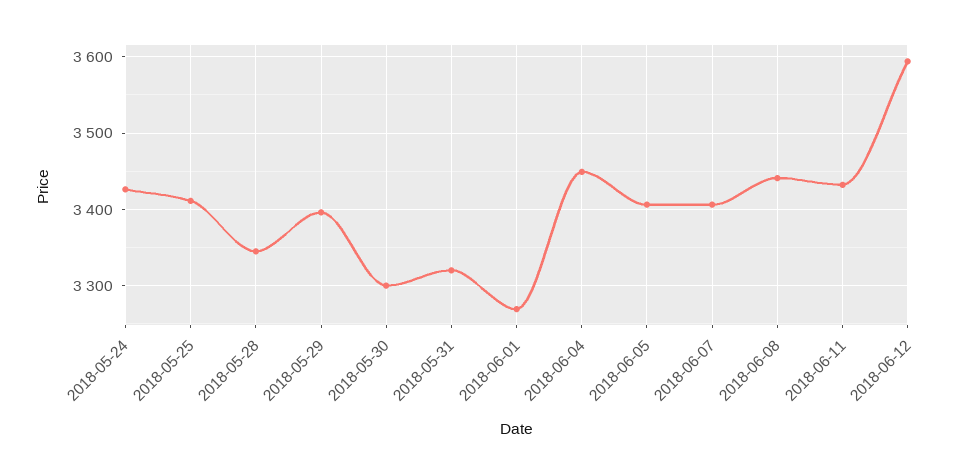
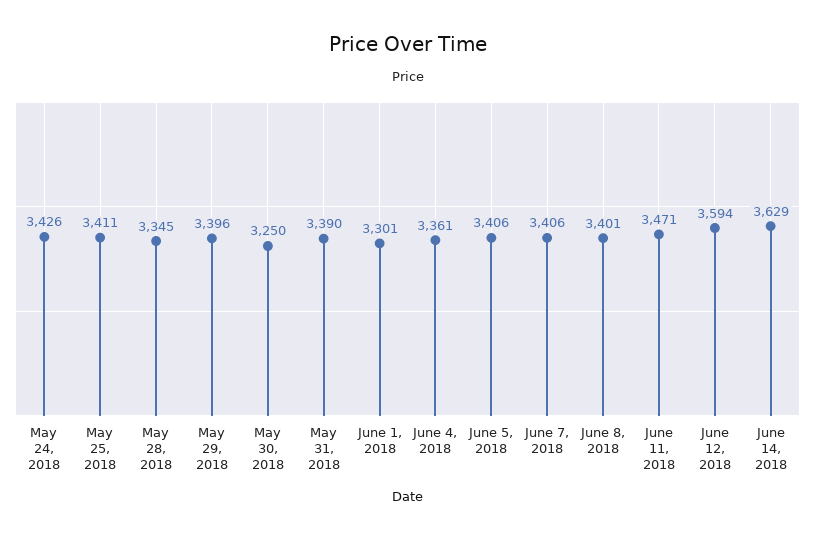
2018-05-30: 3300 -> 3250
2018-05-31: 3320 -> 3390
2018-06-01: 3270 -> 3301
2018-06-04: 3450 -> 3361
2018-06-08: 3440 -> 3401
2018-06-11: 3430 -> 3471
June 14, 2018: none -> 3629

